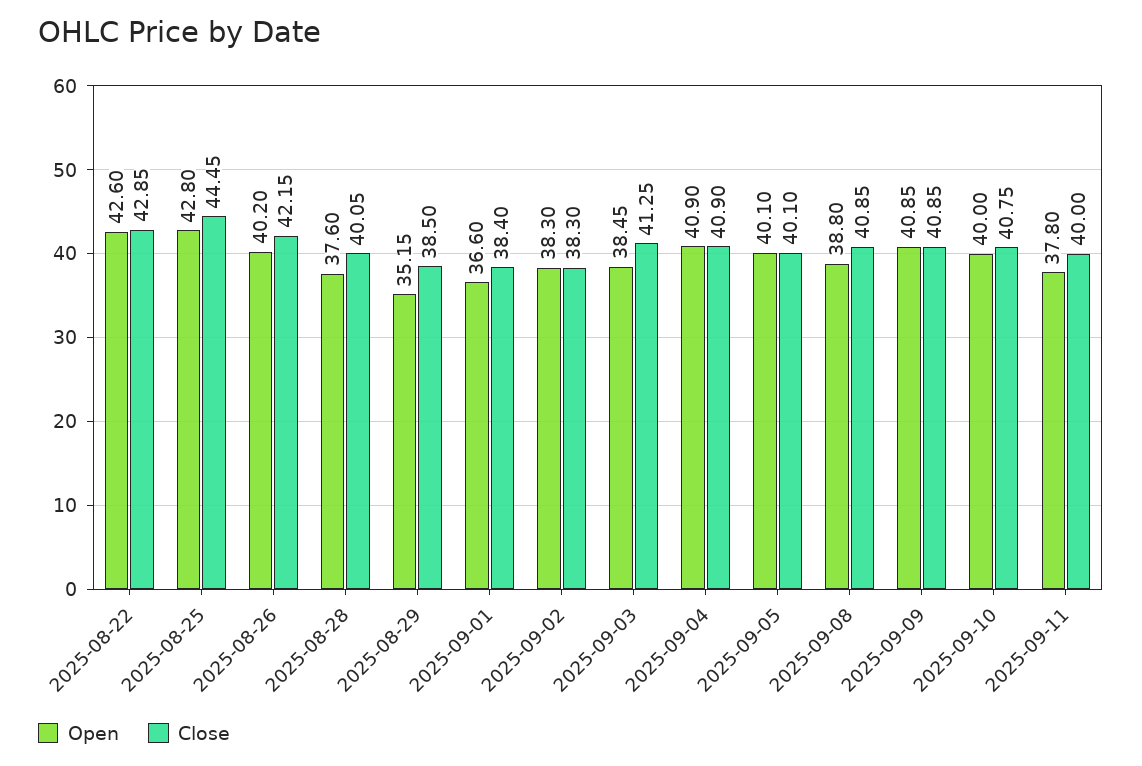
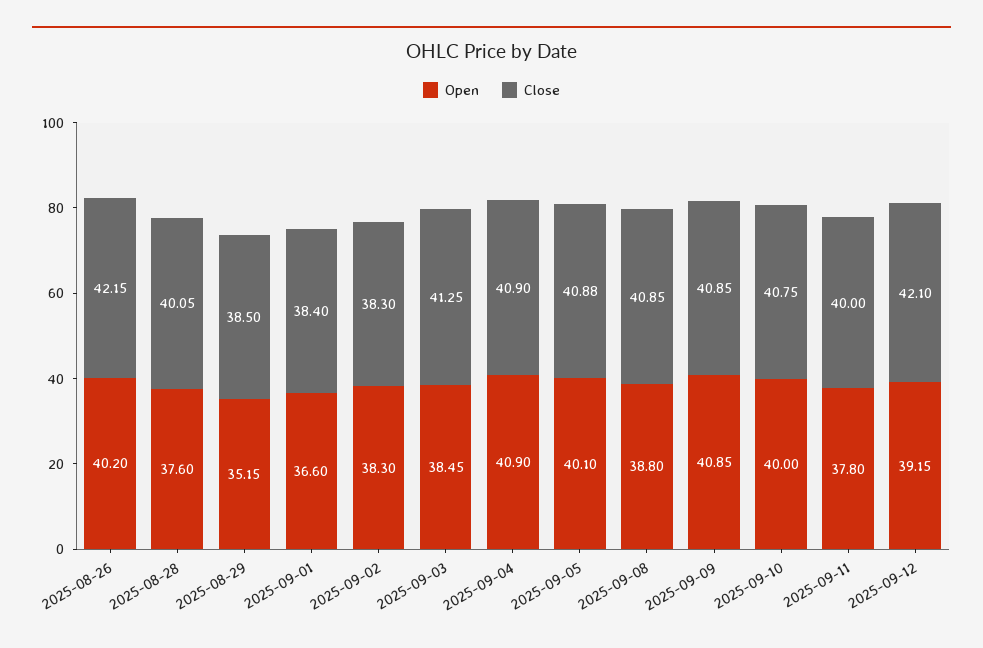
Open, 2025-08-22: 42.6 -> none
Close, 2025-08-22: 42.85 -> none
Open, 2025-08-25: 42.8 -> none
Close, 2025-08-25: 44.45 -> none
Close, 2025-09-05: 40.1 -> 40.88
Open, 2025-09-12: none -> 39.15
Close, 2025-09-12: none -> 42.1

